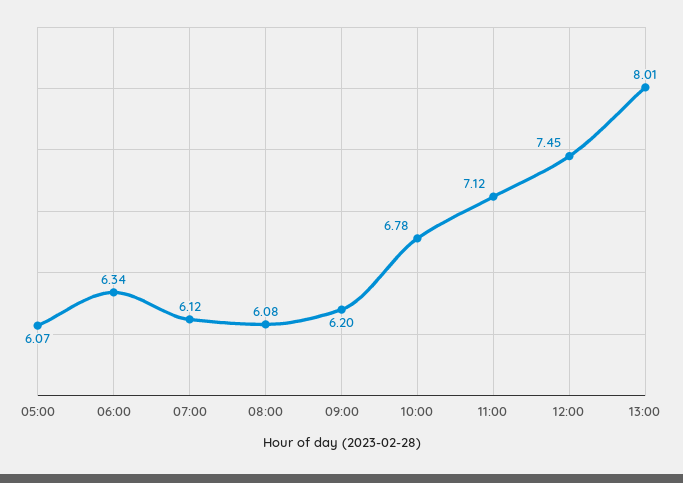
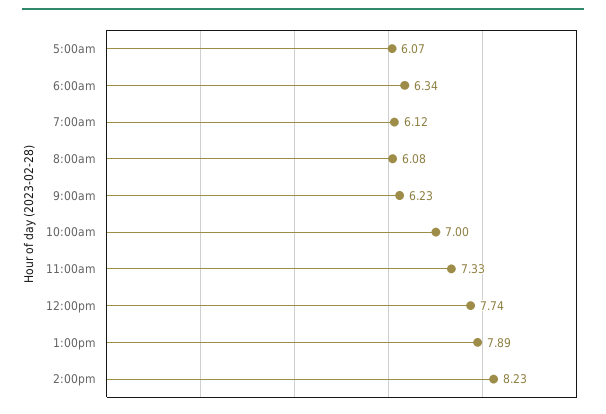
09:00: 6.2 -> 6.23
10:00: 6.78 -> 7
11:00: 7.12 -> 7.33
12:00: 7.45 -> 7.74
13:00: 8.01 -> 7.89
2:00pm: none -> 8.23

